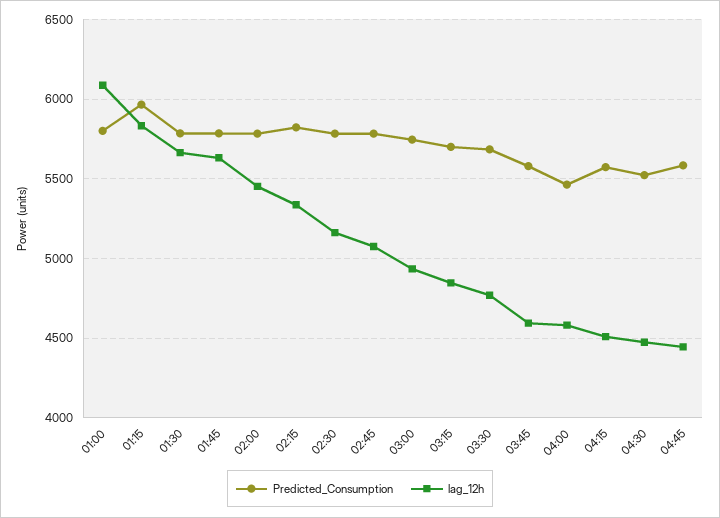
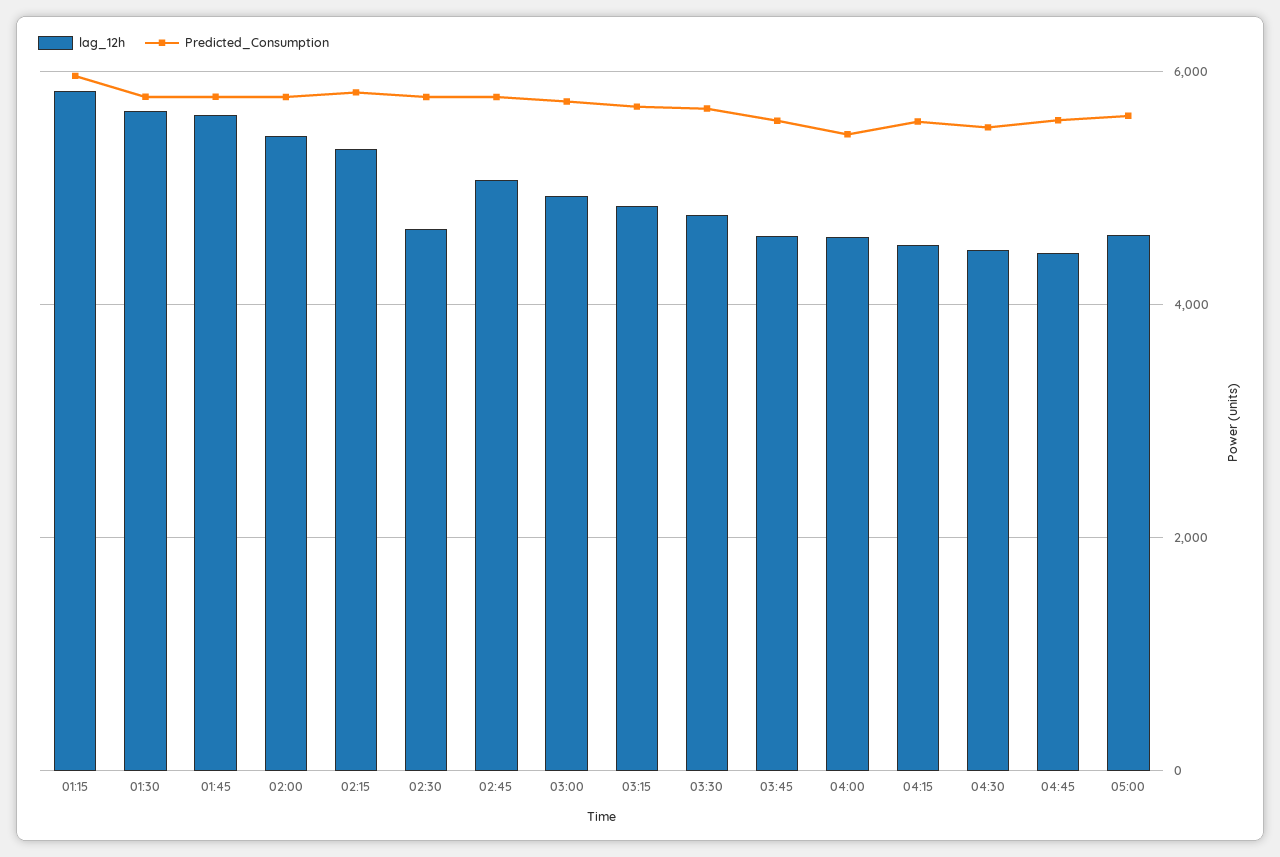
Predicted_Consumption, 01:00: 5800 -> none
lag_12h, 01:00: 6100 -> none
lag_12h, 02:30: 5150 -> 4600
lag_12h, 05:00: none -> 4600
Predicted_Consumption, 05:00: none -> 5600

